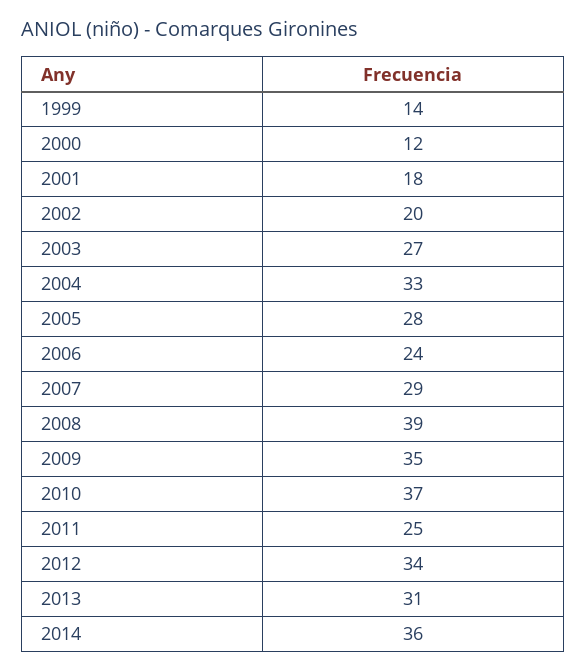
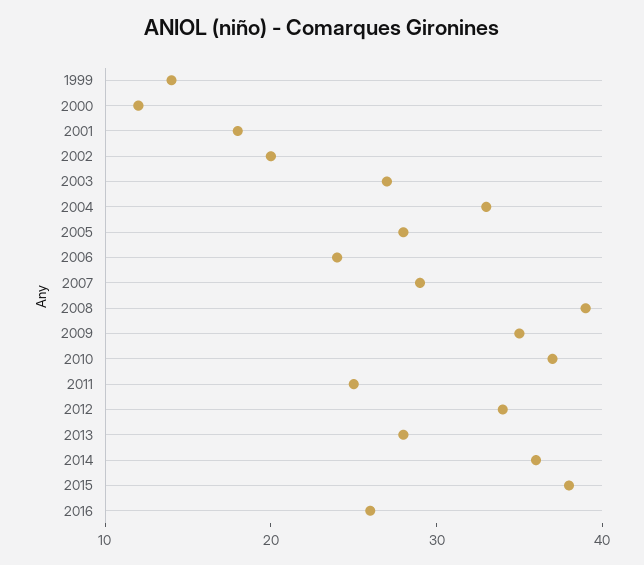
2013: 31 -> 28
2015: none -> 38
2016: none -> 26

